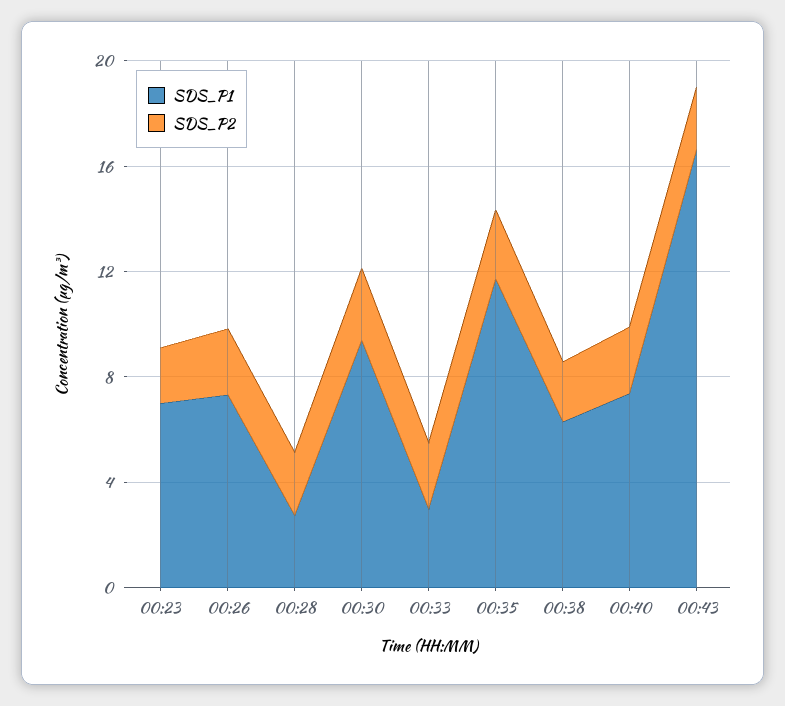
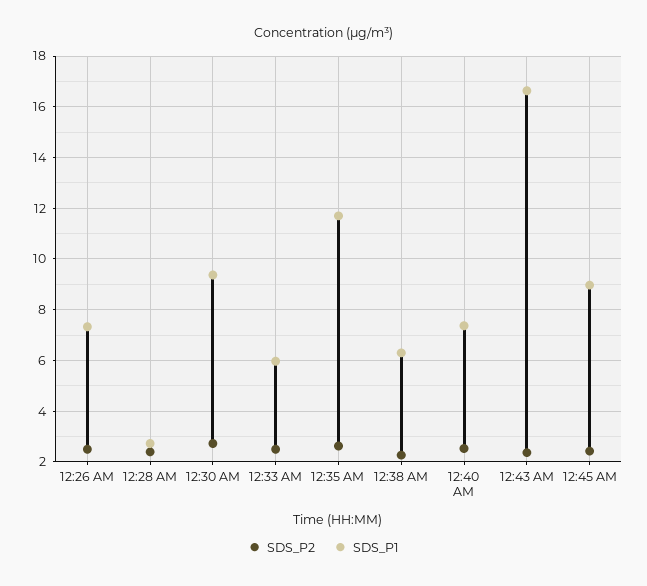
SDS_P1, 00:23: 7 -> none
SDS_P2, 00:23: 2 -> none
SDS_P1, 00:33: 3 -> 6
SDS_P2, 12:45 AM: none -> 2.5
SDS_P1, 12:45 AM: none -> 9

